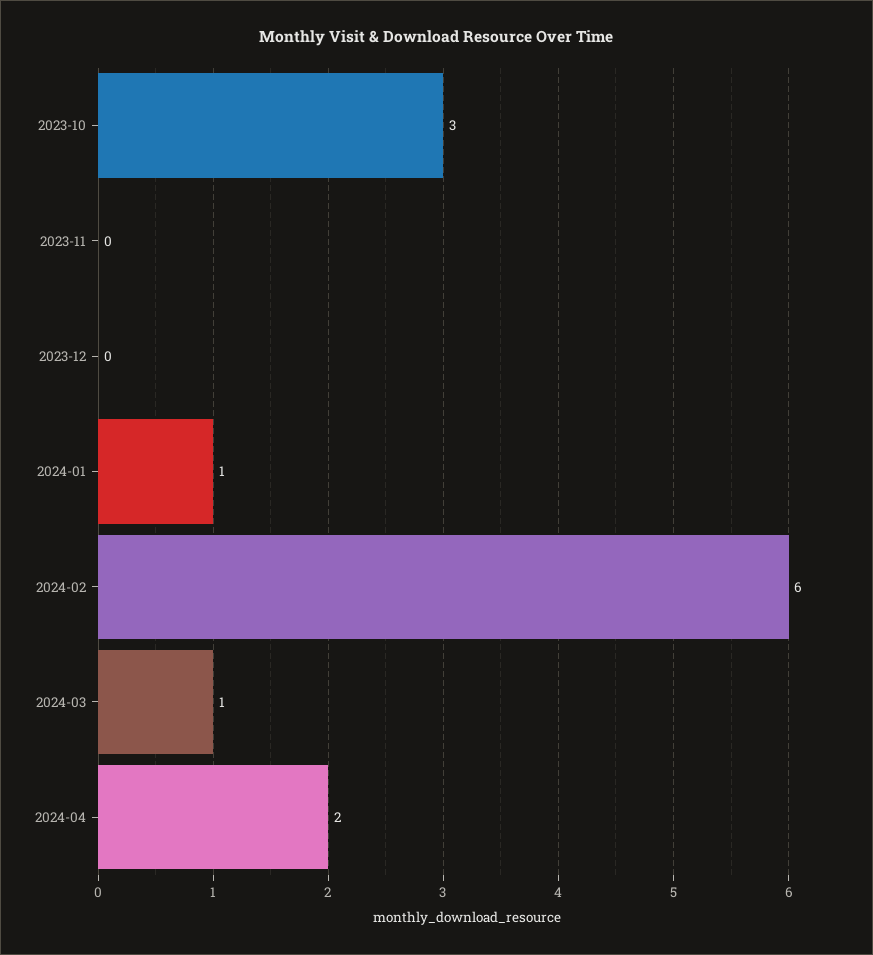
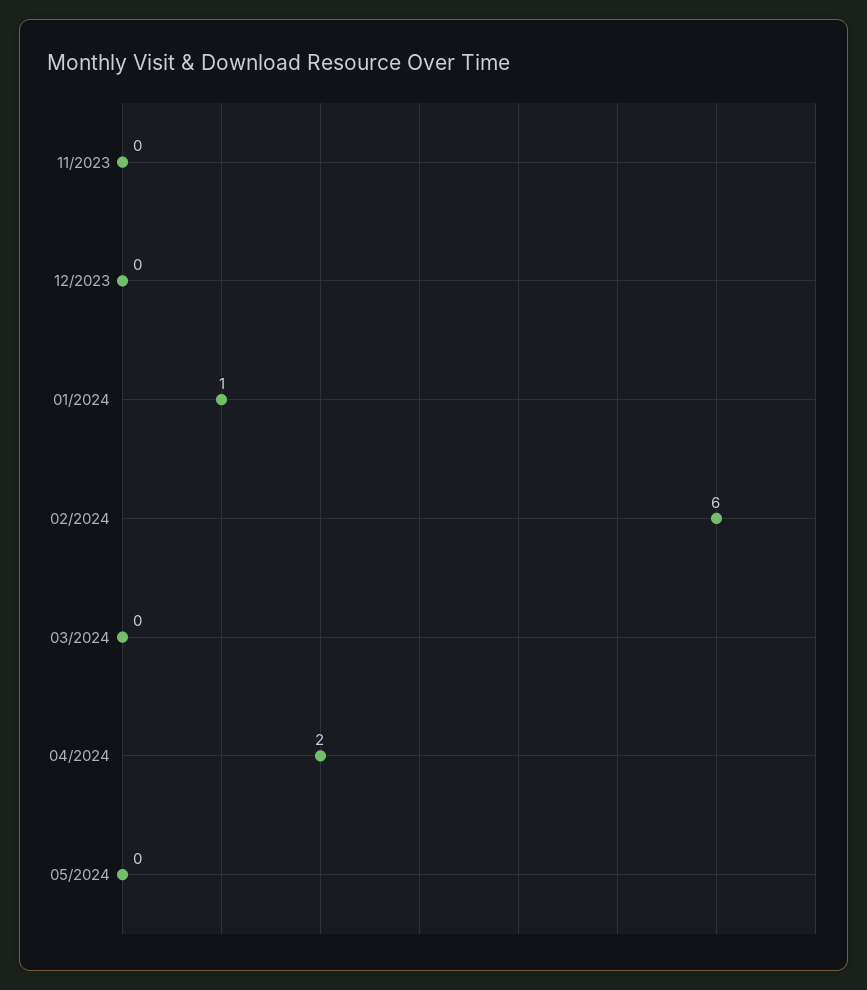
2023-10: 3 -> none
2024-03: 1 -> 0
05/2024: none -> 0

